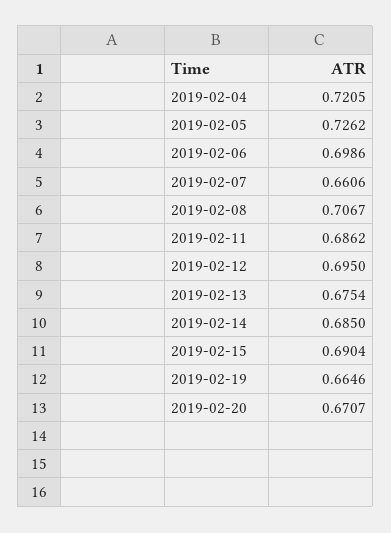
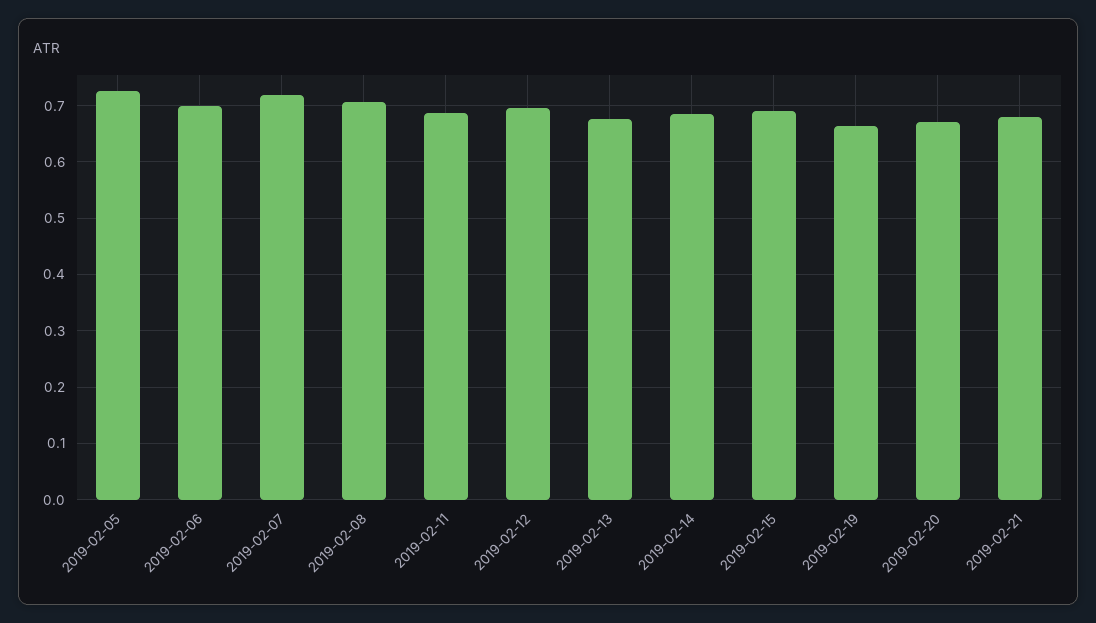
2019-02-04: 0.7205 -> none
2019-02-07: 0.6606 -> 0.72
2019-02-21: none -> 0.68

